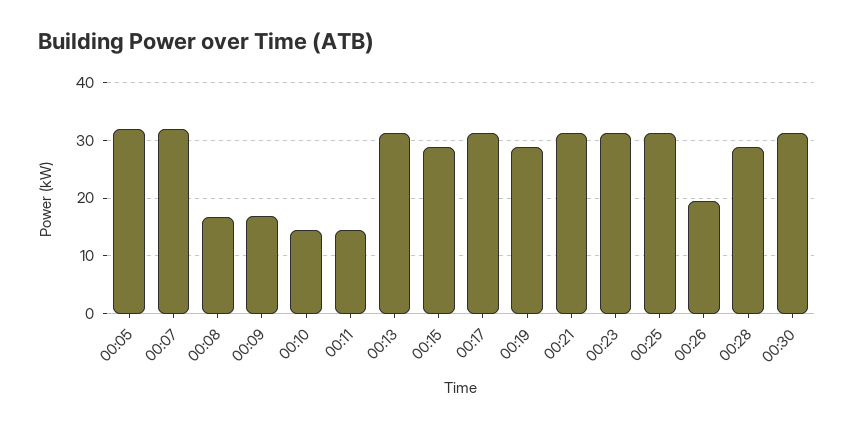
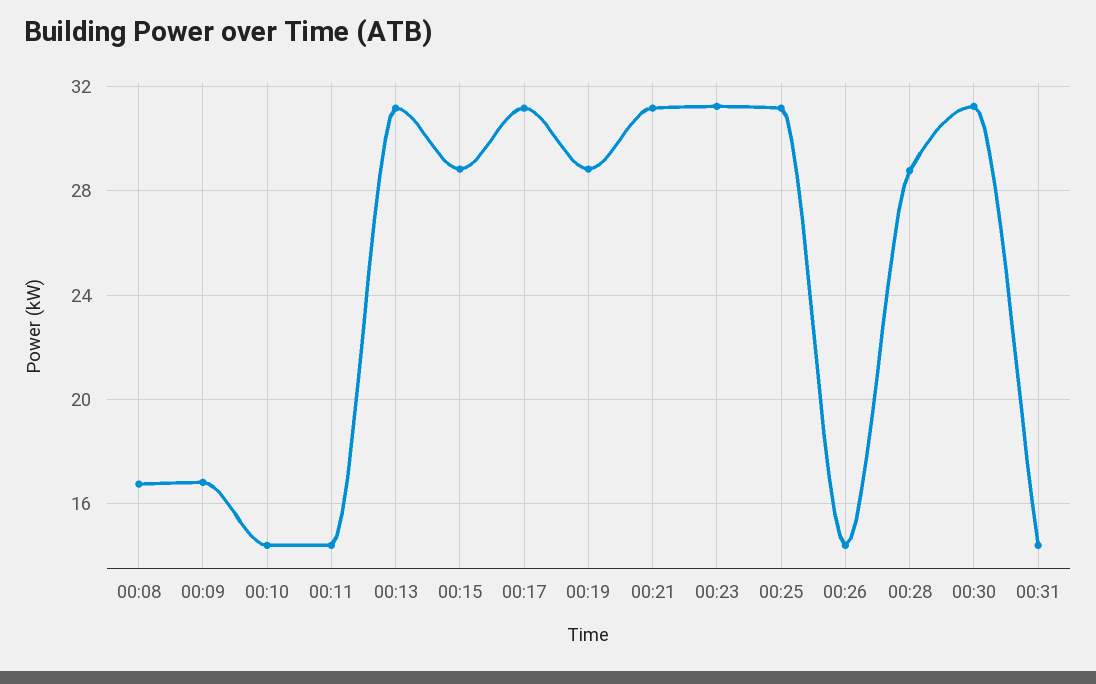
00:05: 32 -> none
00:07: 32 -> none
00:26: 20 -> 14.5
00:31: none -> 14.5

